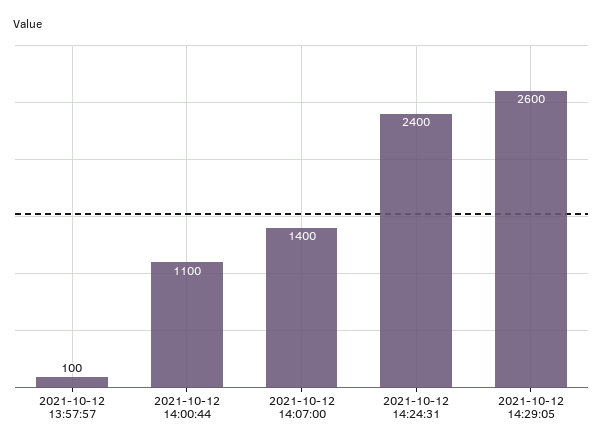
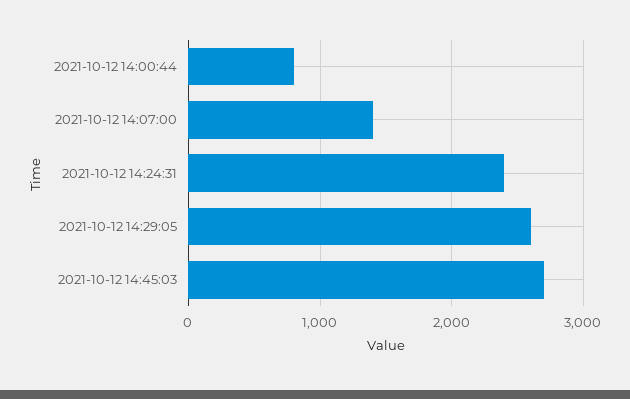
2021-10-12 13:57:57: 100 -> none
2021-10-12 14:00:44: 1100 -> 800
2021-10-12 14:45:03: none -> 2700

